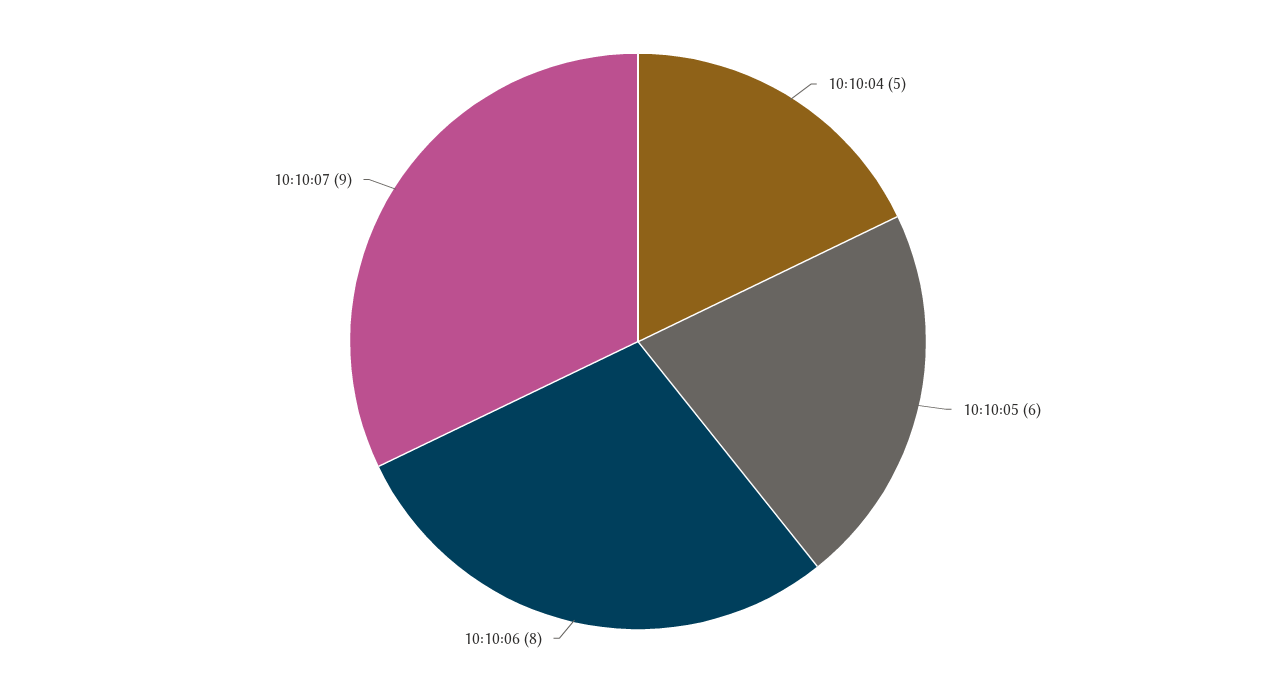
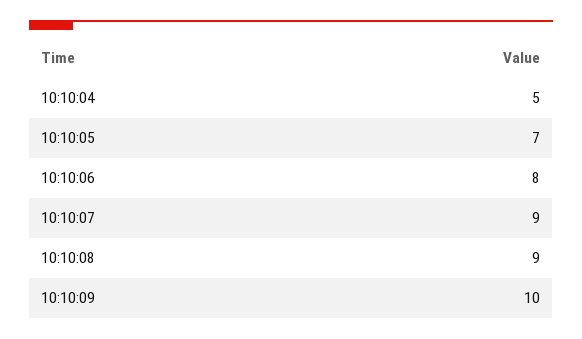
10:10:05: 6 -> 7
10:10:08: none -> 9
10:10:09: none -> 10

